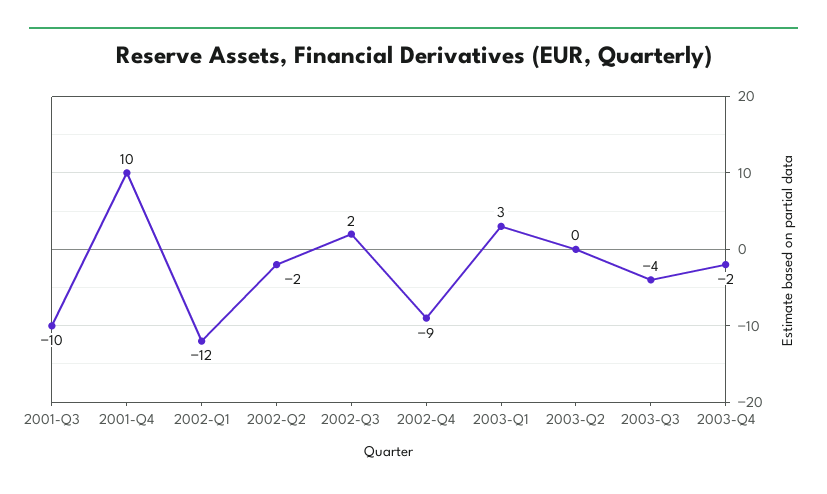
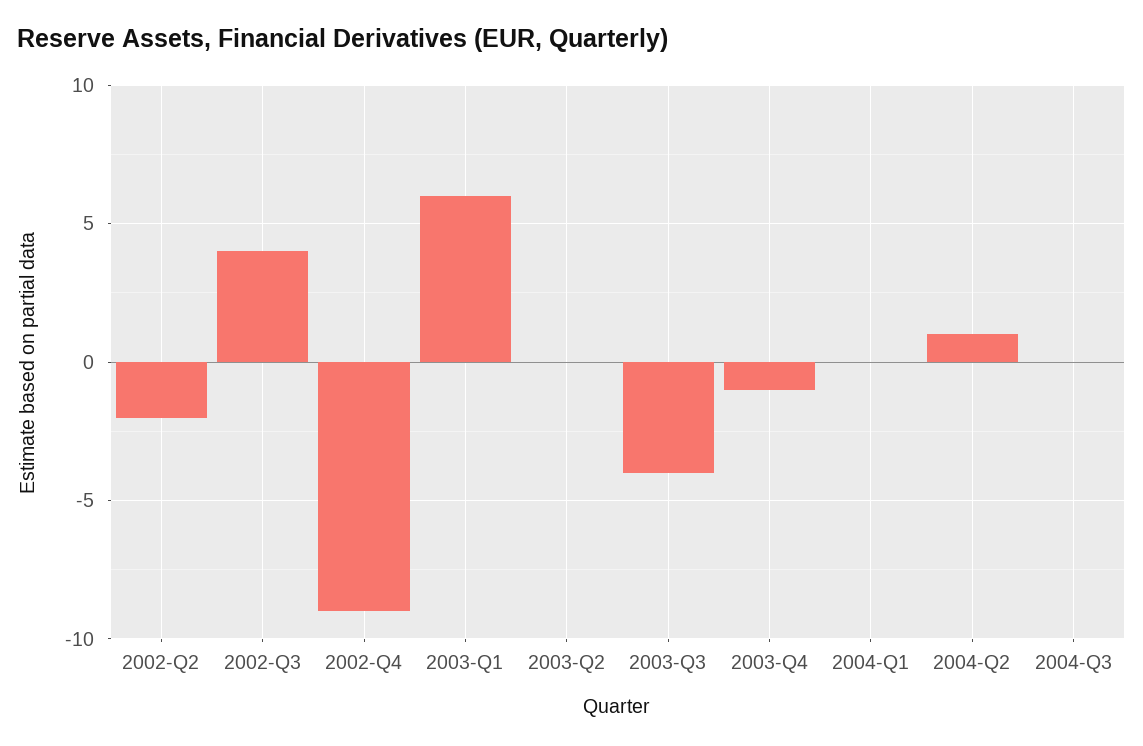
2001-Q3: -10 -> none
2001-Q4: 10 -> none
2002-Q1: -12 -> none
2002-Q3: 2 -> 4
2003-Q1: 3 -> 6
2003-Q4: -2 -> -1
2004-Q1: none -> 0
2004-Q2: none -> 1
2004-Q3: none -> 0

